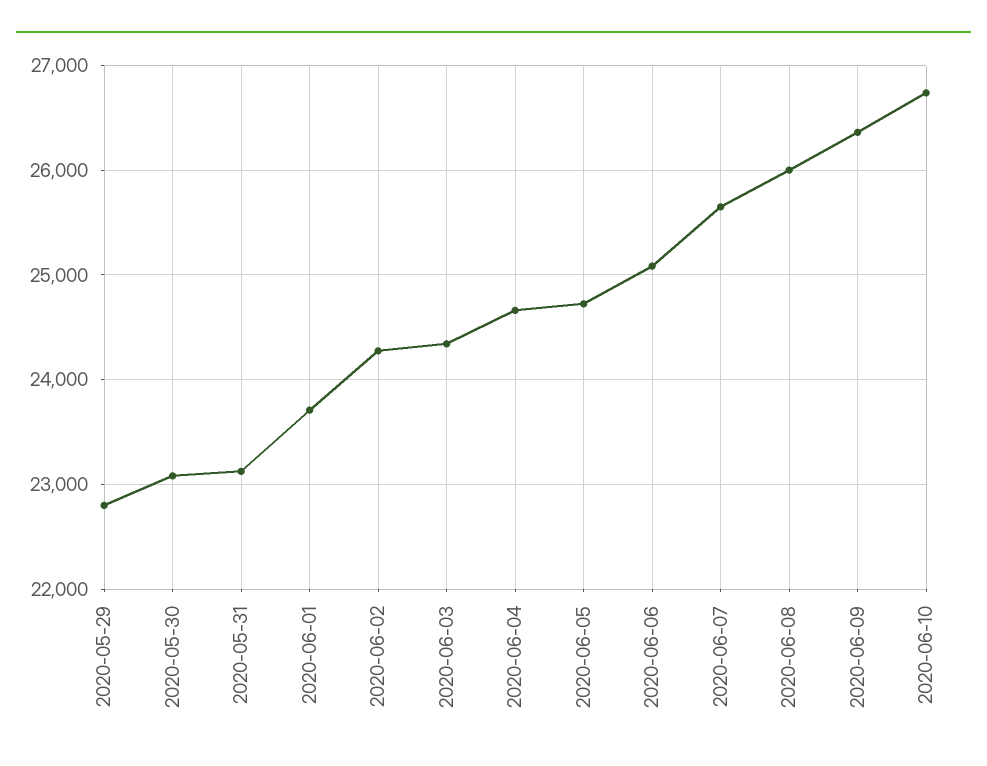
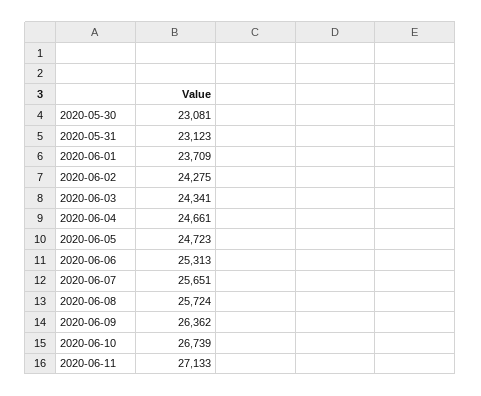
2020-05-29: 22800 -> none
2020-06-06: 25100 -> 25313
2020-06-08: 26000 -> 25724
2020-06-11: none -> 27133

